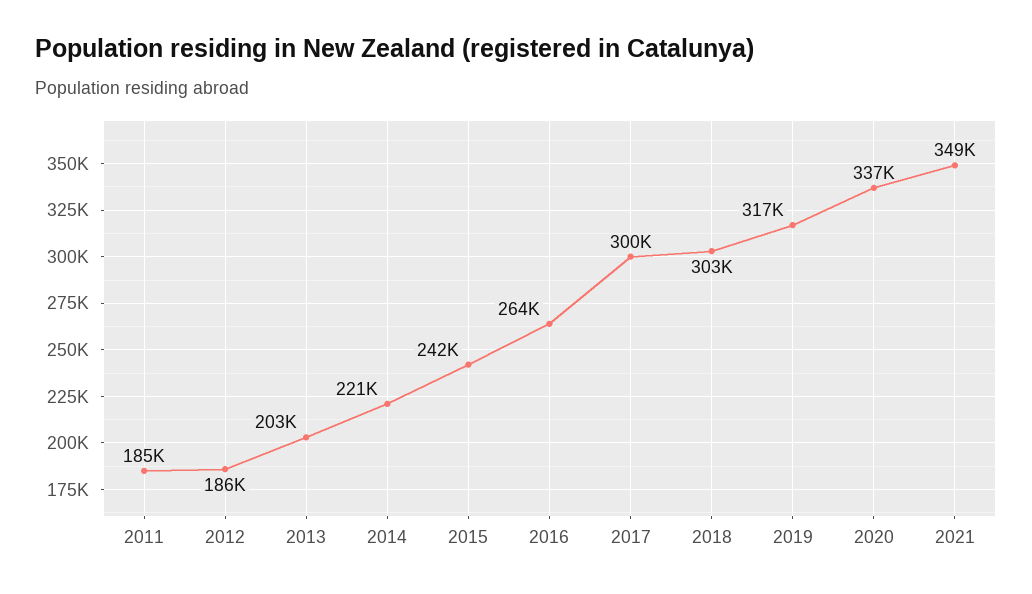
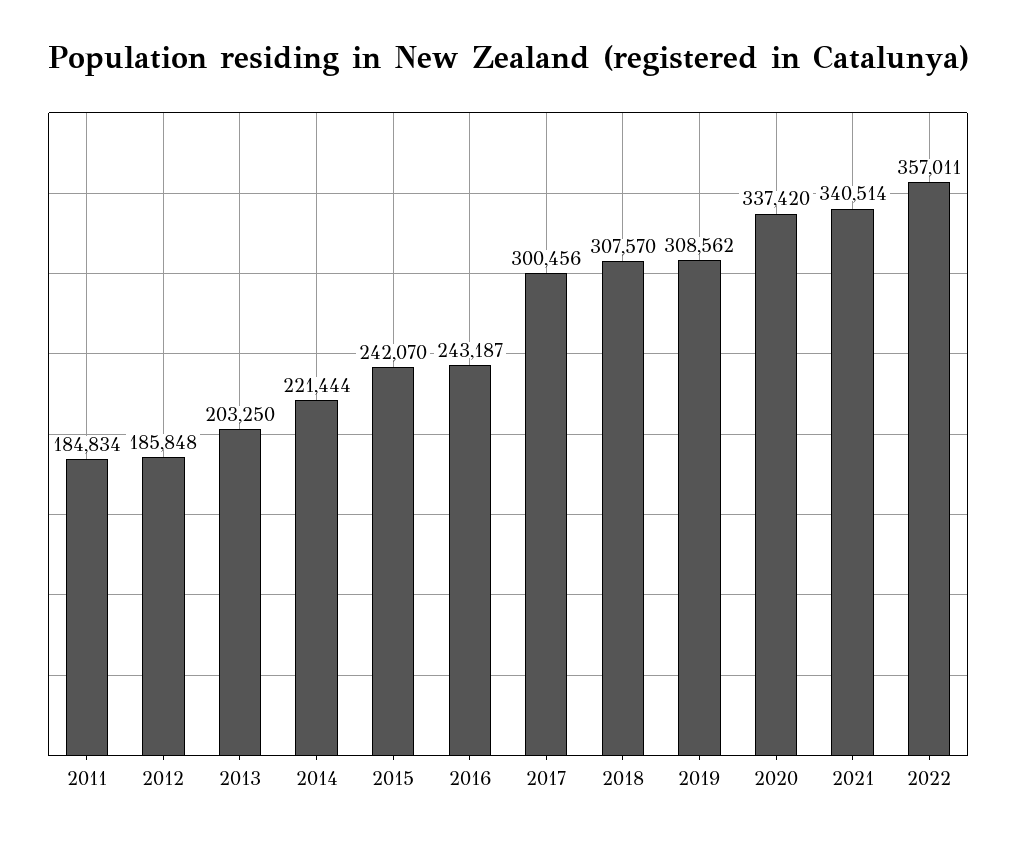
2016: 264000 -> 243187
2018: 303000 -> 307570
2019: 317000 -> 308562
2021: 349000 -> 340514
2022: none -> 357011

